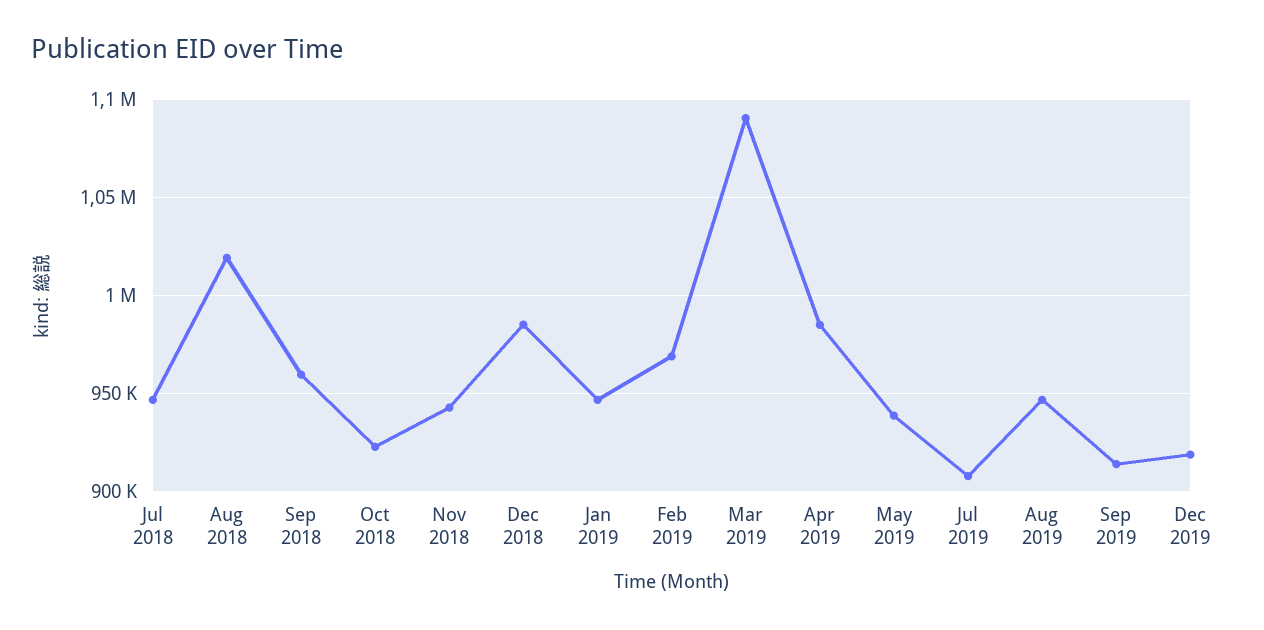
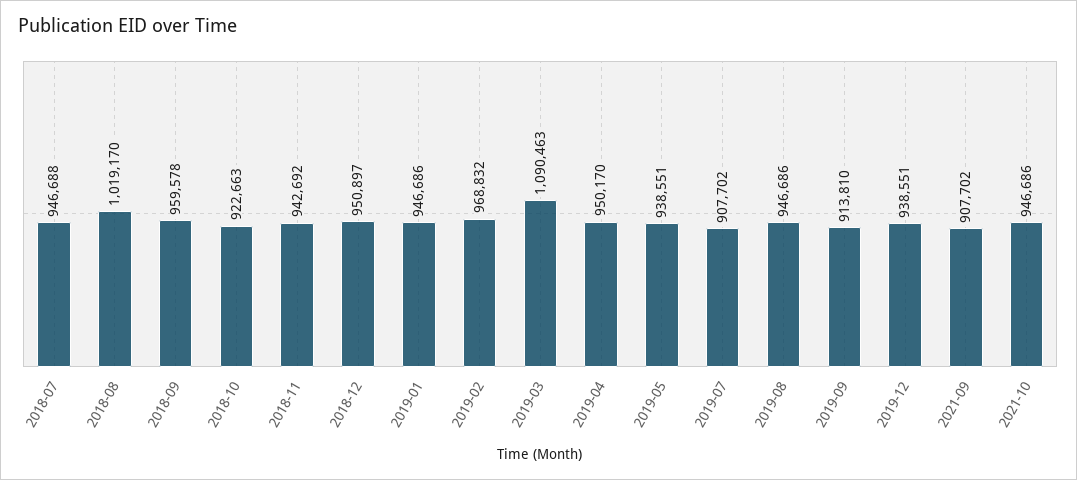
Dec 2018: 985000 -> 950897
Apr 2019: 985000 -> 950170
Dec 2019: 920000 -> 938551
2021-09: none -> 907702
2021-10: none -> 946686

